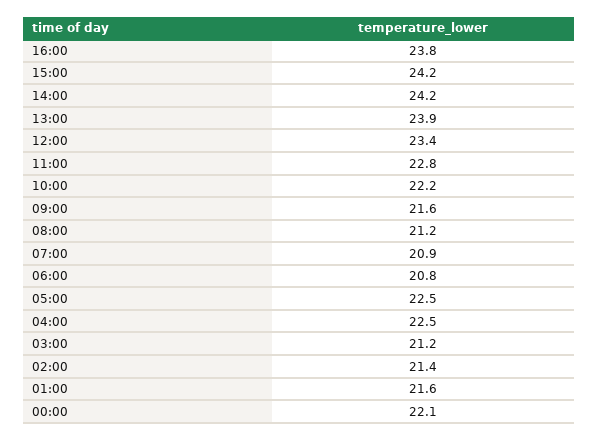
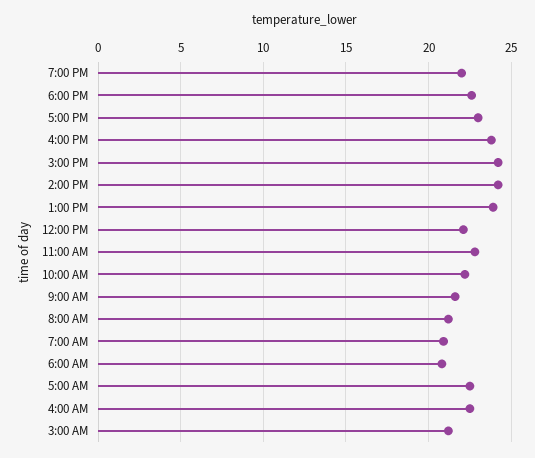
12:00: 23.4 -> 22
02:00: 21.4 -> none
01:00: 21.6 -> none
00:00: 22.1 -> none
7:00 PM: none -> 22
6:00 PM: none -> 22.5
5:00 PM: none -> 23

